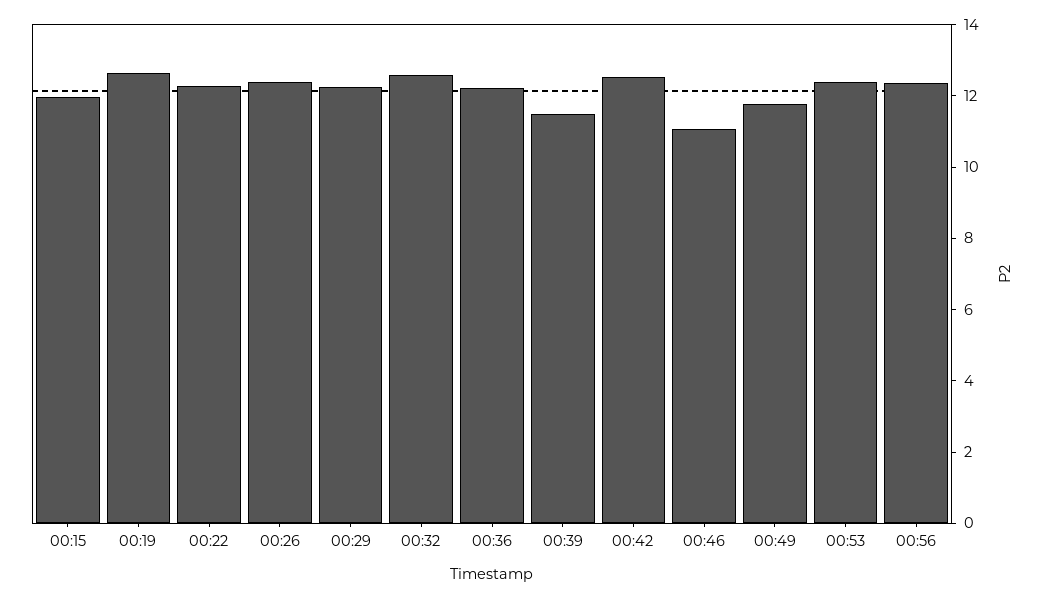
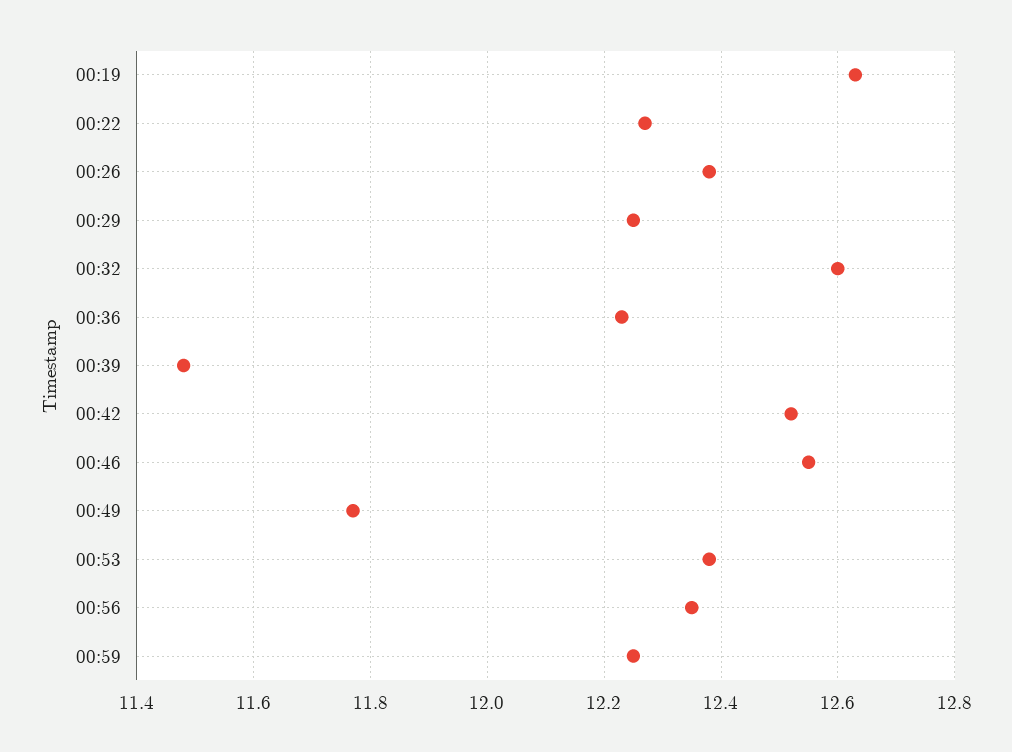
00:15: 12 -> none
00:46: 11 -> 12.55
00:59: none -> 12.25

